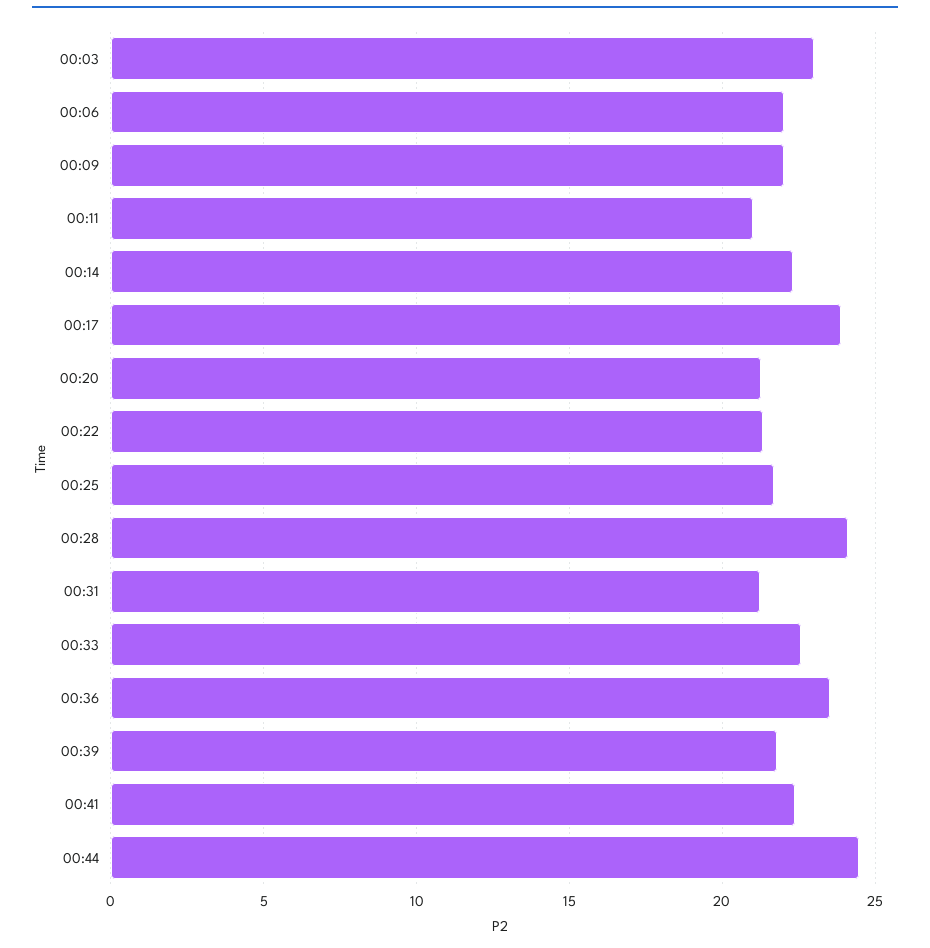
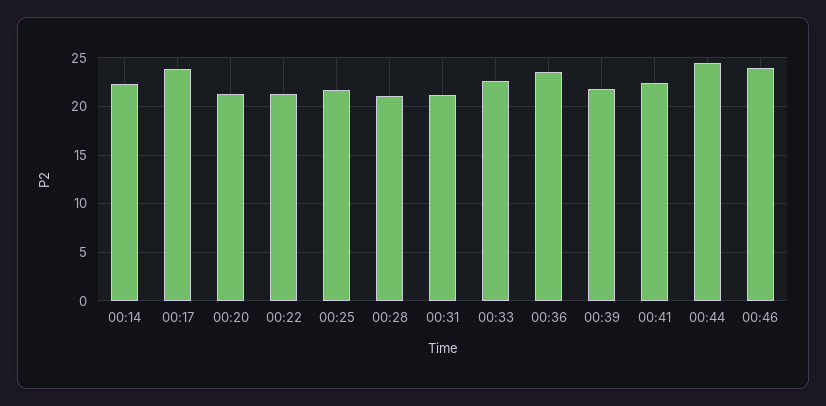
00:03: 23 -> none
00:06: 22 -> none
00:09: 22 -> none
00:11: 21 -> none
00:28: 24 -> 21
00:46: none -> 24

